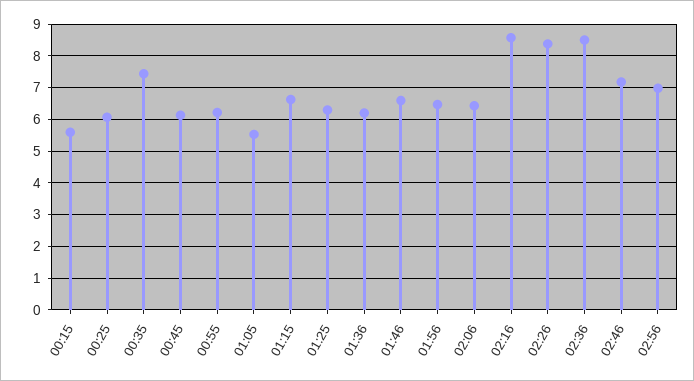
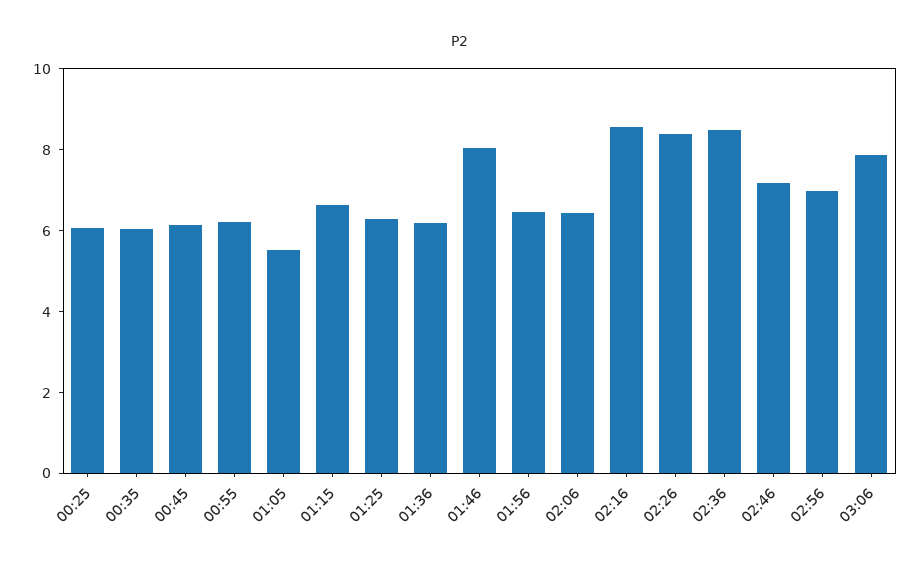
00:15: 5.6 -> none
00:35: 7.4 -> 6
01:46: 6.6 -> 8
03:06: none -> 8

